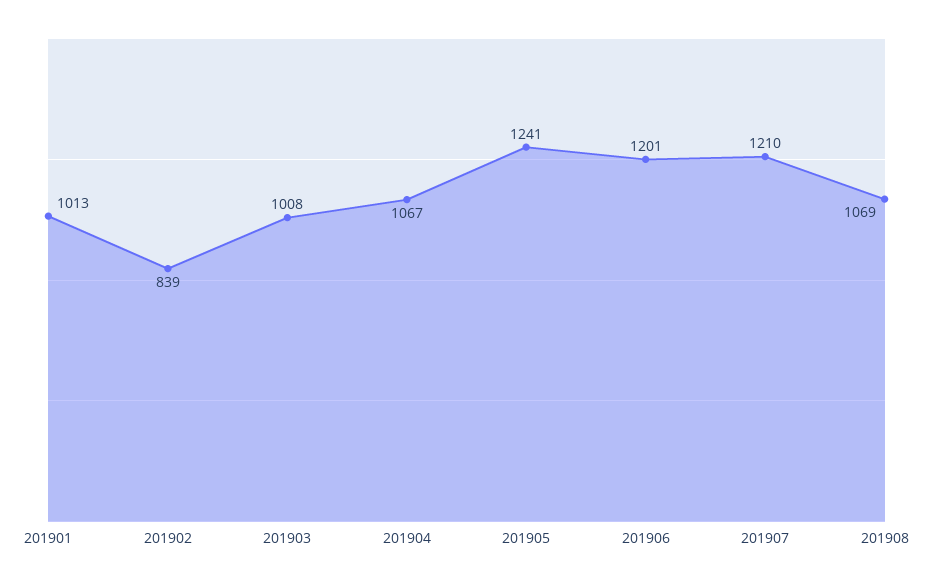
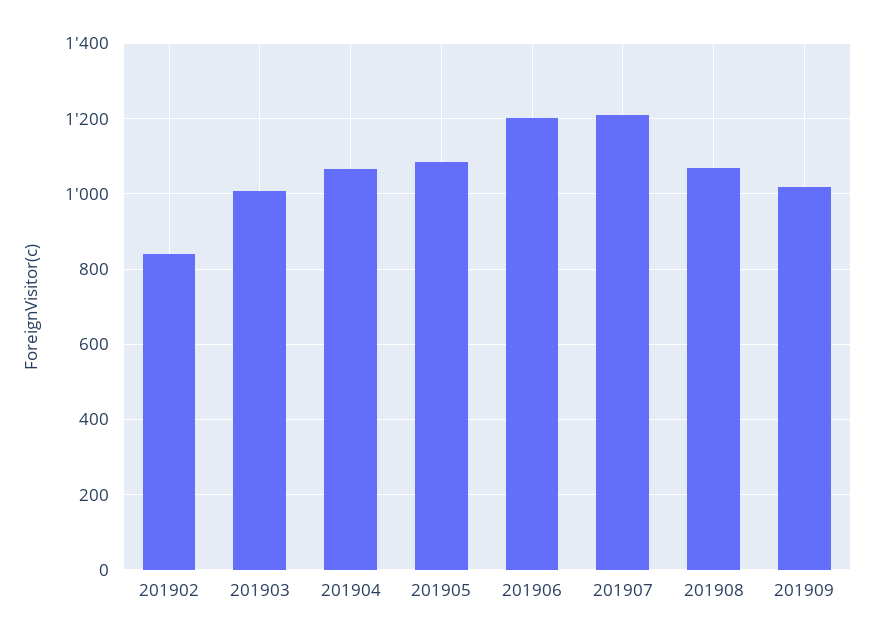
201901: 1013 -> none
201905: 1241 -> 1080
201909: none -> 1020

